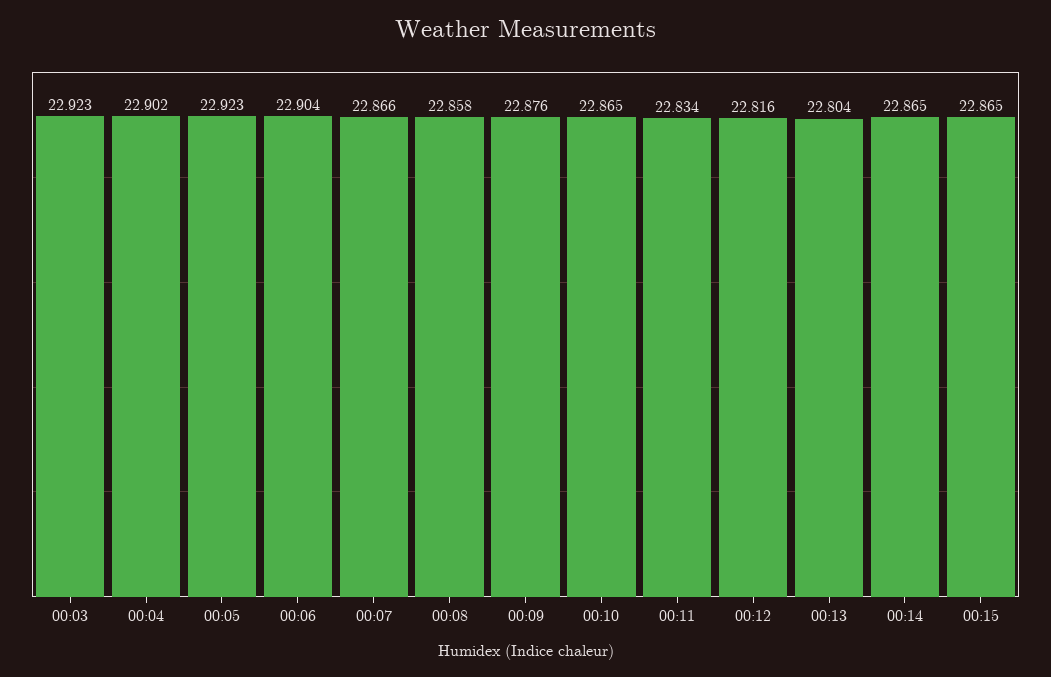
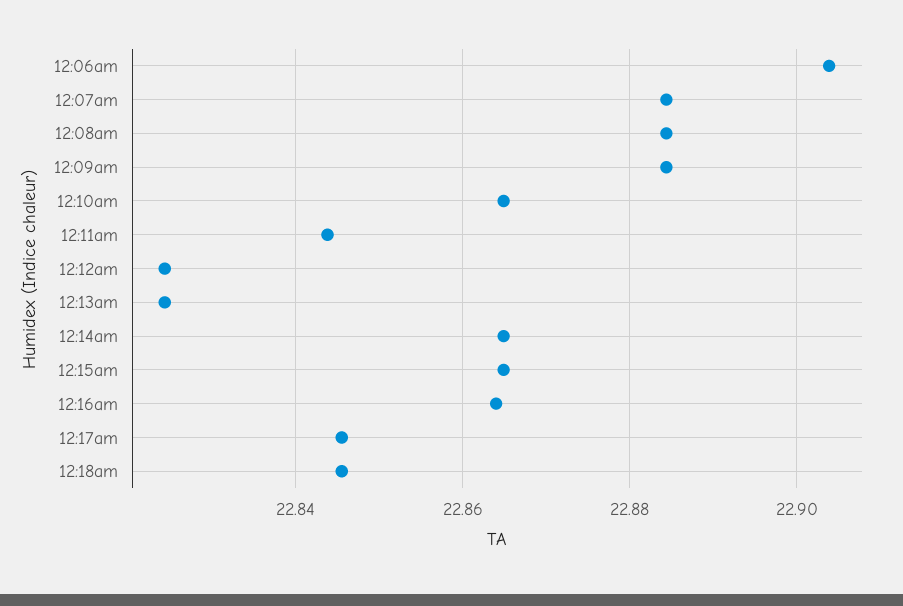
00:03: 22.923 -> none
00:04: 22.902 -> none
00:05: 22.923 -> none
00:07: 22.866 -> 22.884
00:08: 22.858 -> 22.884
00:09: 22.876 -> 22.884
00:11: 22.834 -> 22.844
00:12: 22.816 -> 22.824
00:13: 22.804 -> 22.824
12:16am: none -> 22.864
12:17am: none -> 22.846
12:18am: none -> 22.846

